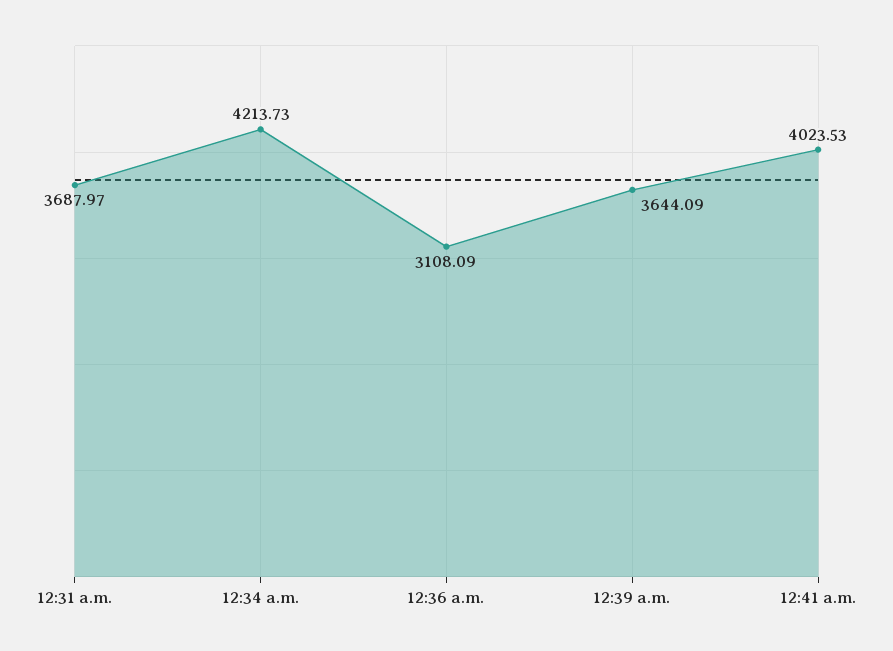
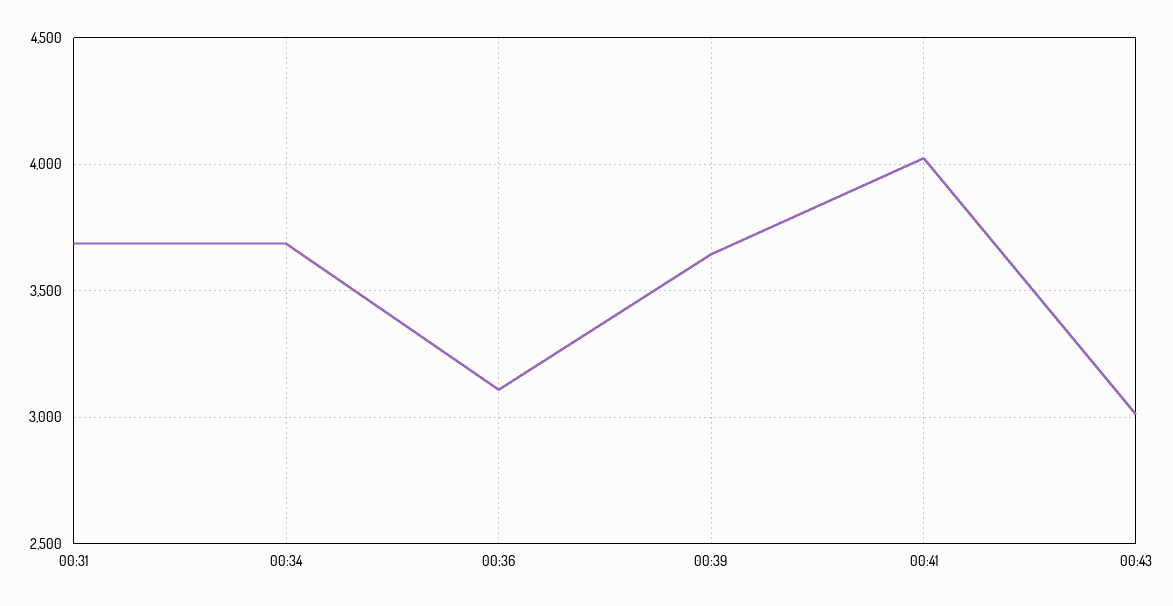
12:34 a.m.: 4213.73 -> 3700
00:43: none -> 3000

